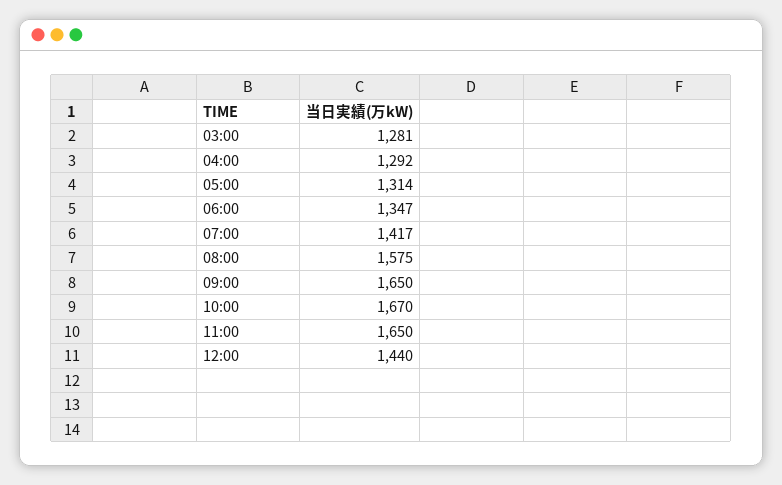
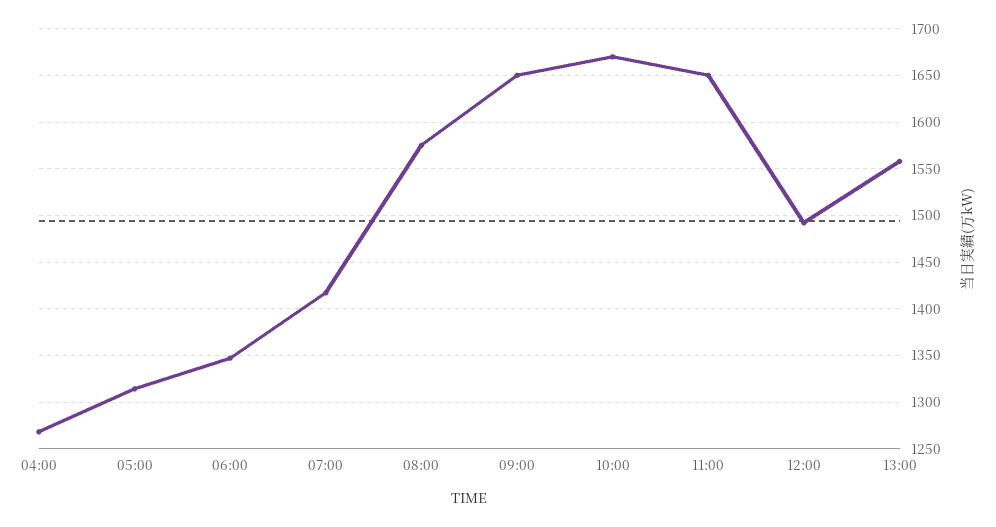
03:00: 1281 -> none
04:00: 1292 -> 1270
12:00: 1440 -> 1490
13:00: none -> 1560

